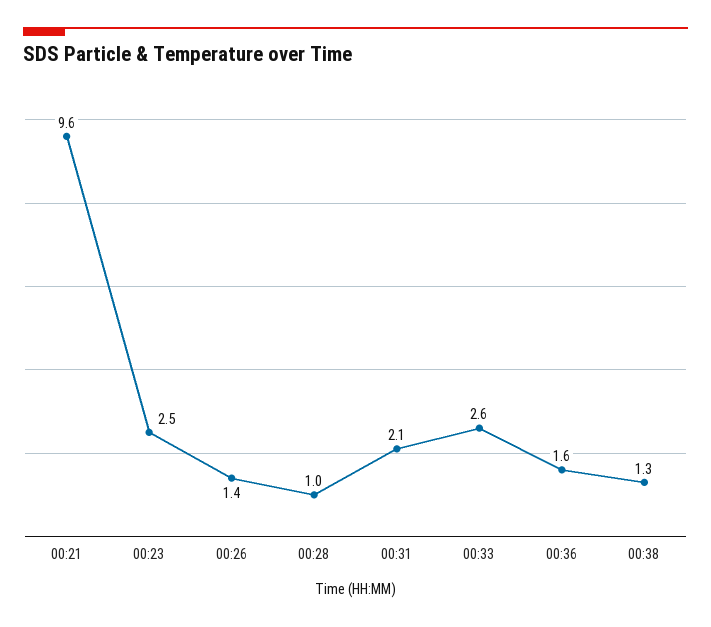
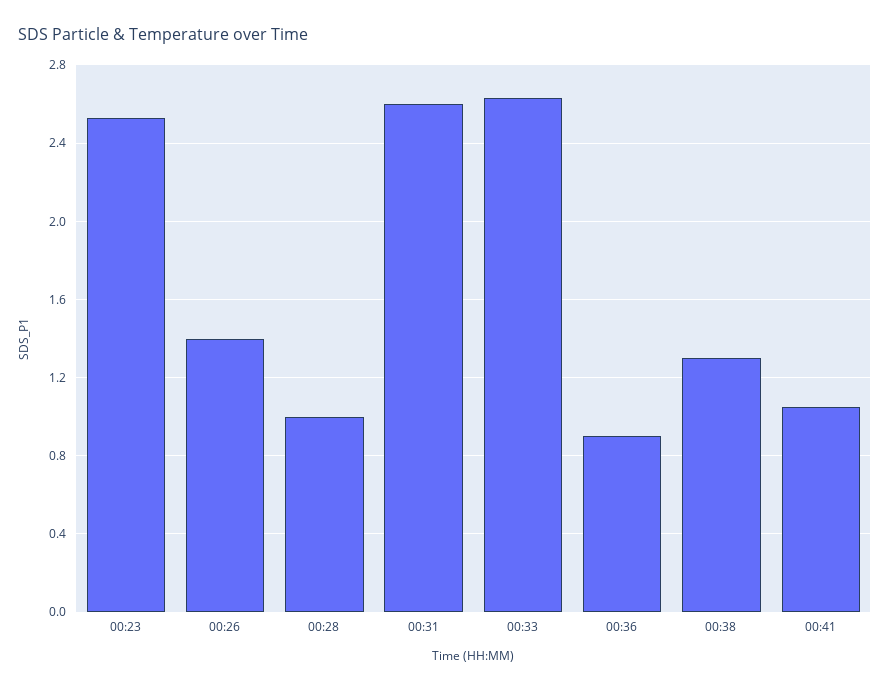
00:21: 9.6 -> none
00:31: 2.1 -> 2.6
00:36: 1.6 -> 0.9
00:41: none -> 1.05

